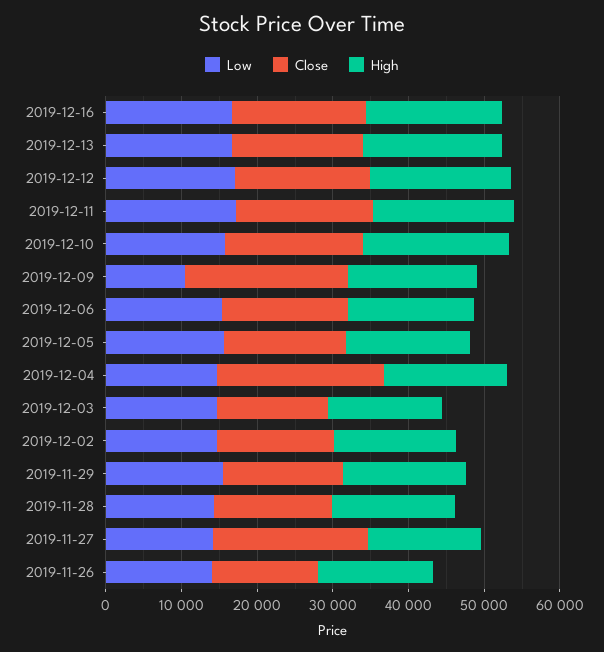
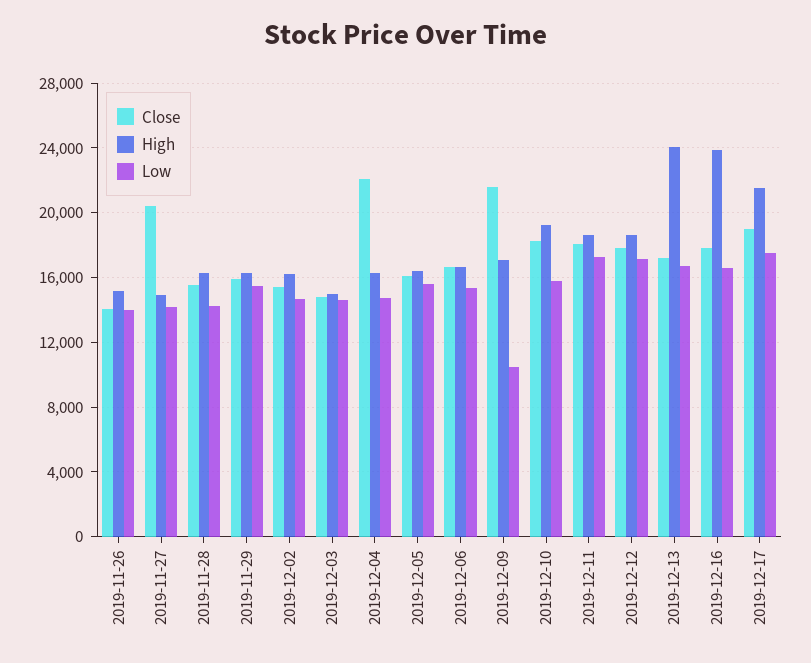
High, 2019-12-16: 18000 -> 24000
High, 2019-12-13: 18000 -> 24000
Close, 2019-12-17: none -> 19000
High, 2019-12-17: none -> 21500
Low, 2019-12-17: none -> 17500

